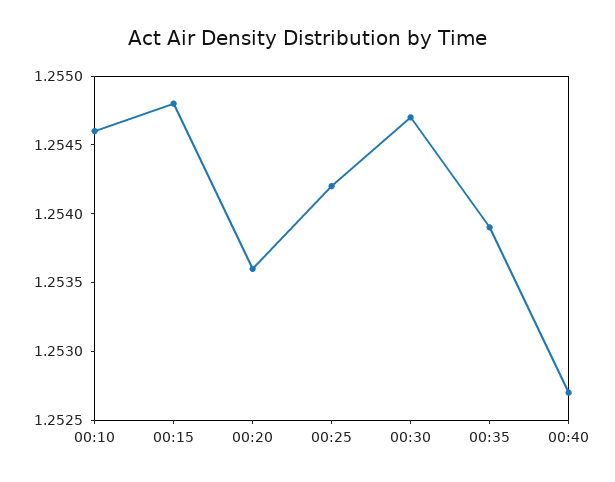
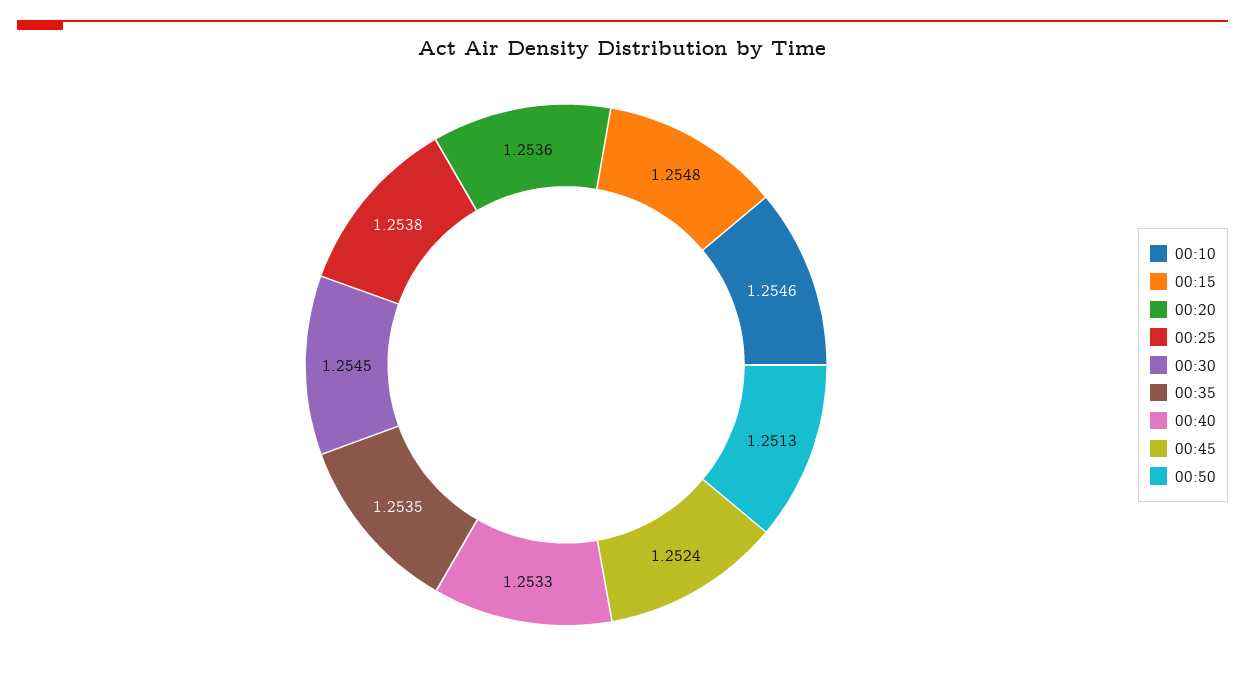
00:25: 1.2542 -> 1.2538
00:30: 1.2547 -> 1.2545
00:35: 1.2539 -> 1.2535
00:40: 1.2527 -> 1.2533
00:45: none -> 1.2524
00:50: none -> 1.2513

